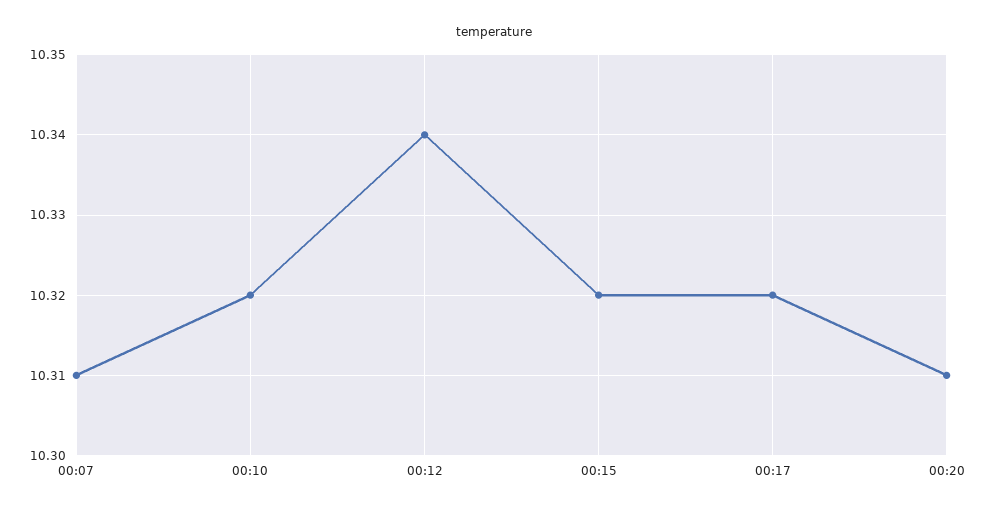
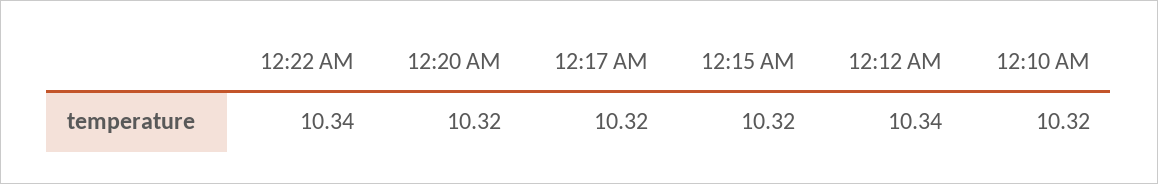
00:07: 10.31 -> none
00:20: 10.31 -> 10.32
12:22 AM: none -> 10.34

